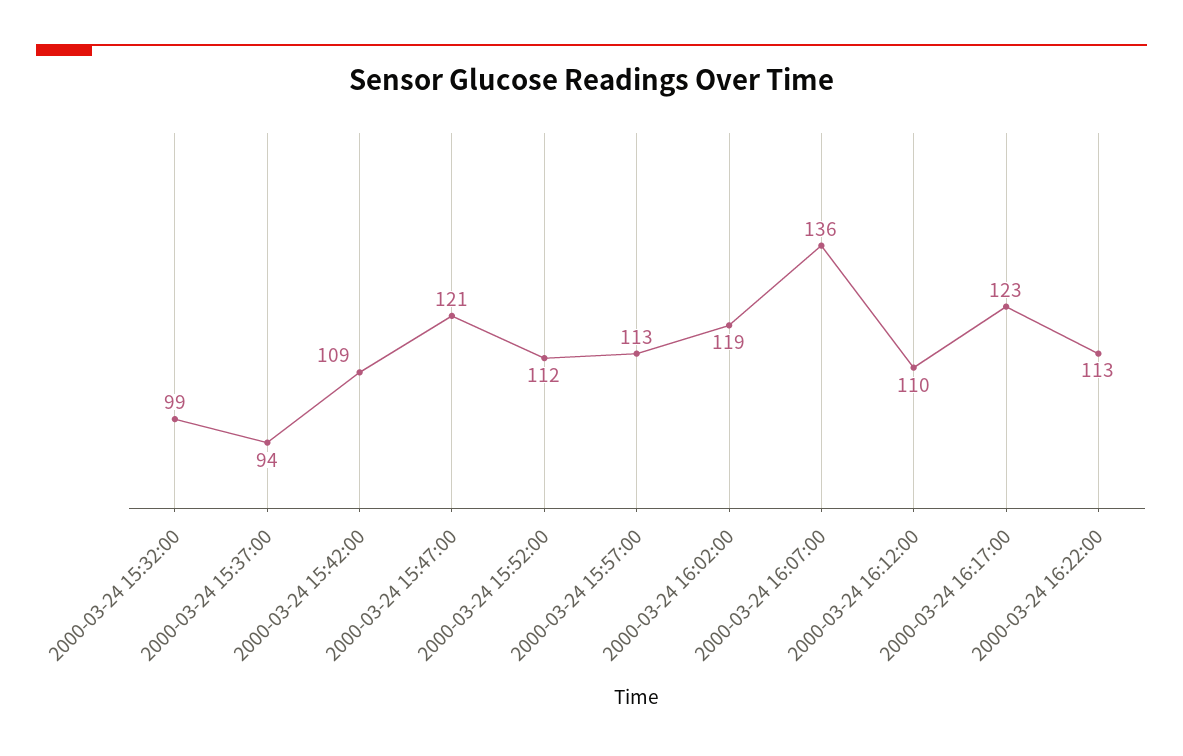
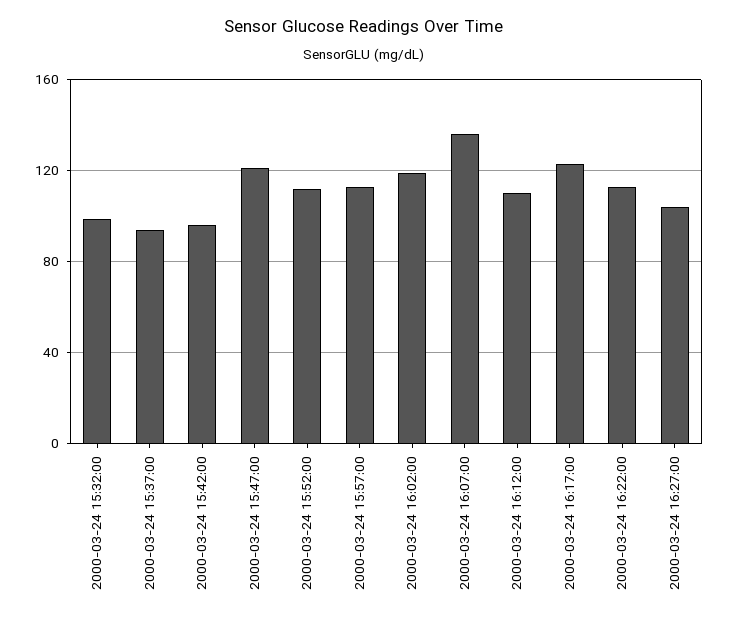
2000-03-24 15:42:00: 109 -> 95
2000-03-24 16:27:00: none -> 105

